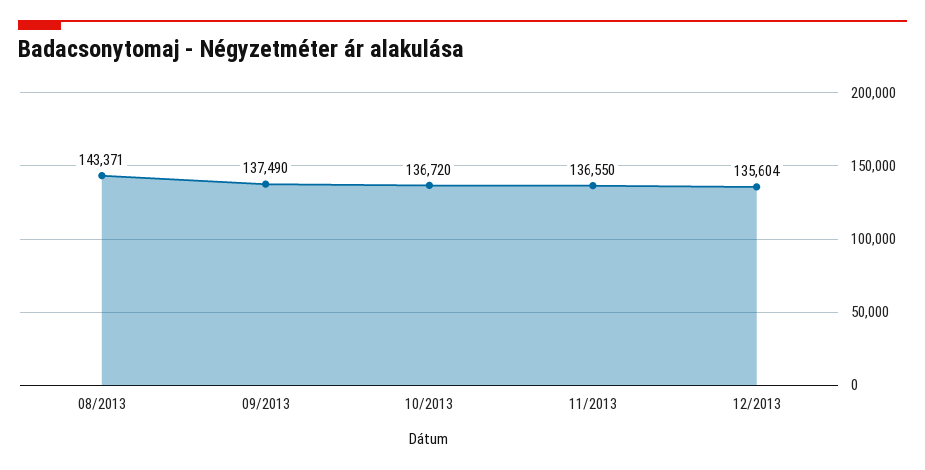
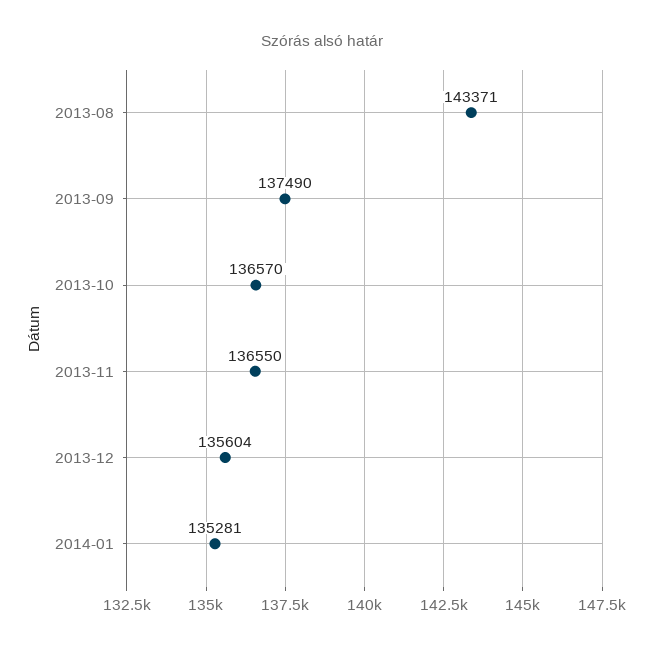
10/2013: 136720 -> 136570
2014-01: none -> 135281

